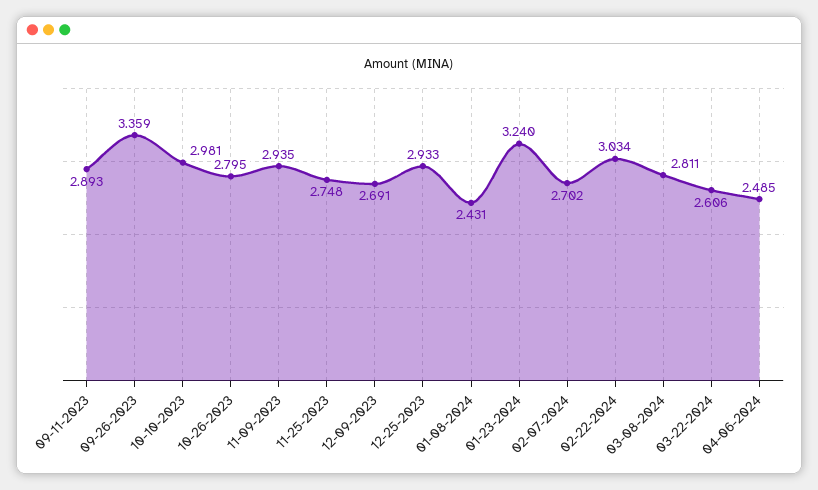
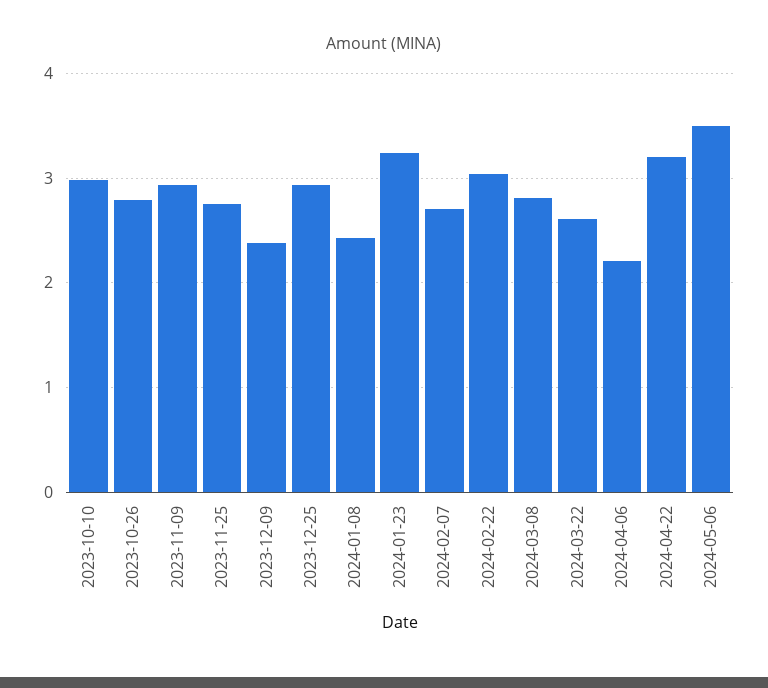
09-11-2023: 2.893 -> none
09-26-2023: 3.359 -> none
12-09-2023: 2.691 -> 2.4
04-06-2024: 2.485 -> 2.2
2024-04-22: none -> 3.2
2024-05-06: none -> 3.5

